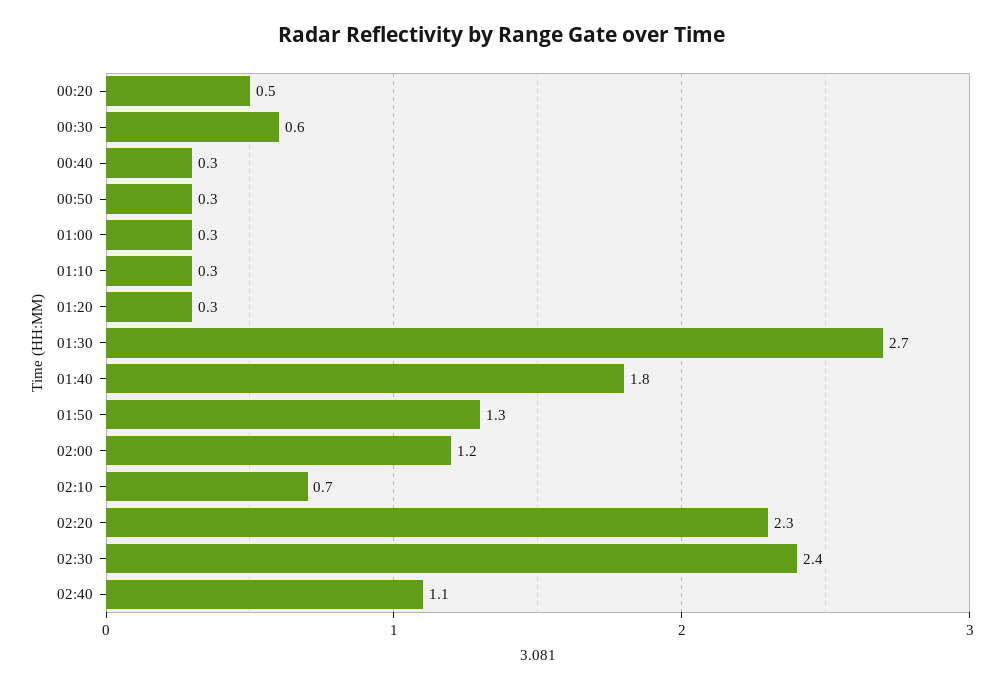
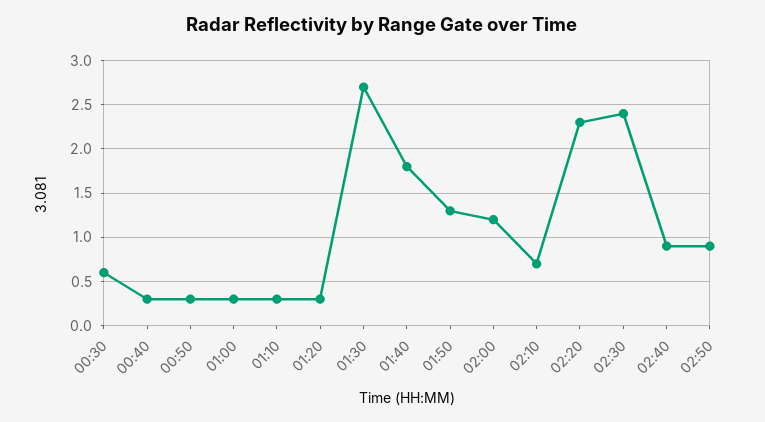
00:20: 0.5 -> none
02:40: 1.1 -> 0.9
02:50: none -> 0.9

